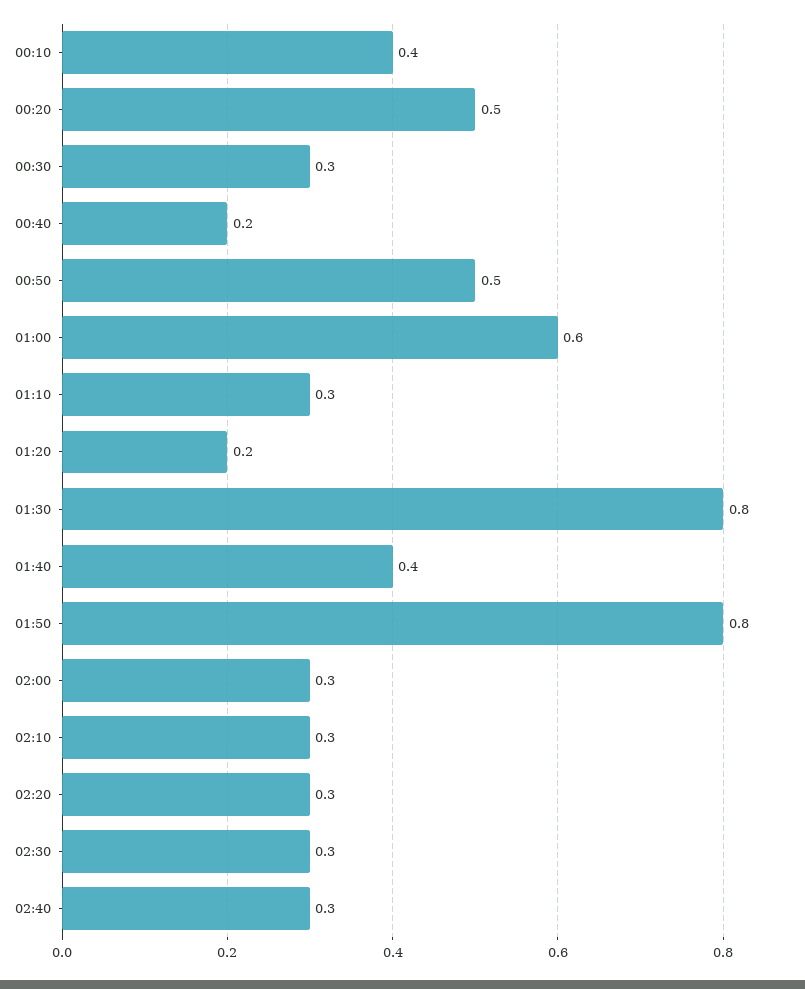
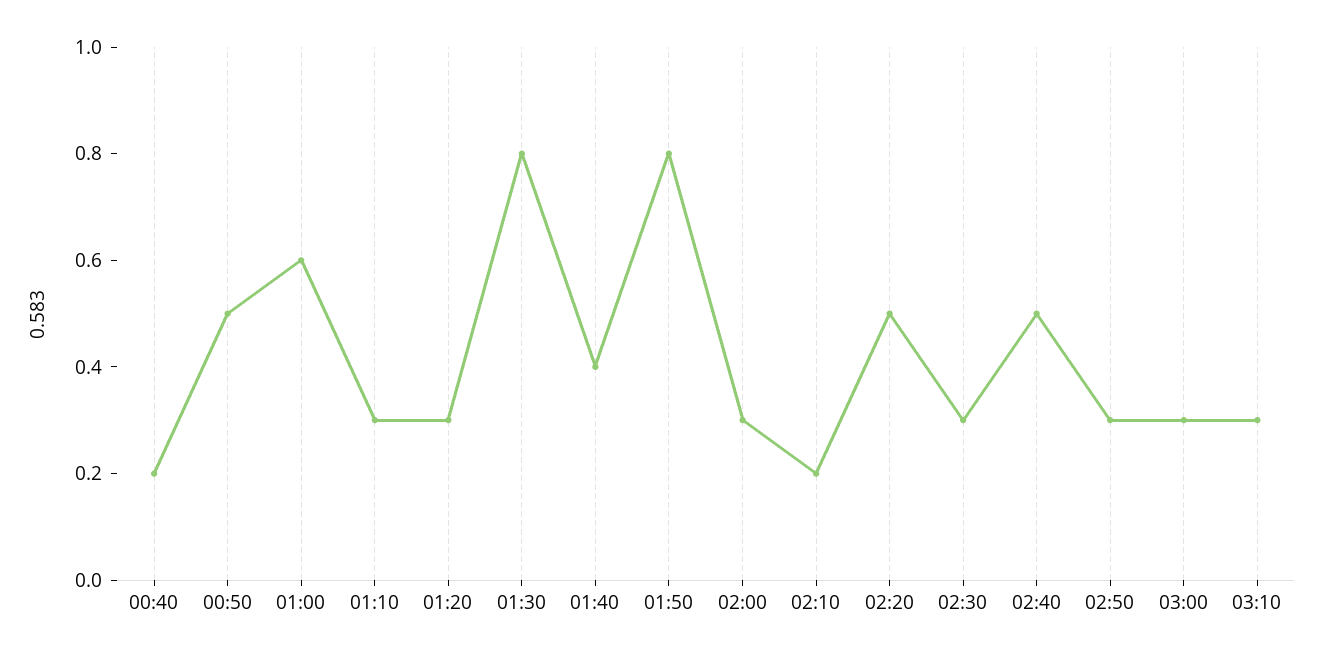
00:10: 0.4 -> none
00:20: 0.5 -> none
00:30: 0.3 -> none
01:20: 0.2 -> 0.3
02:10: 0.3 -> 0.2
02:20: 0.3 -> 0.5
02:40: 0.3 -> 0.5
02:50: none -> 0.3
03:00: none -> 0.3
03:10: none -> 0.3

